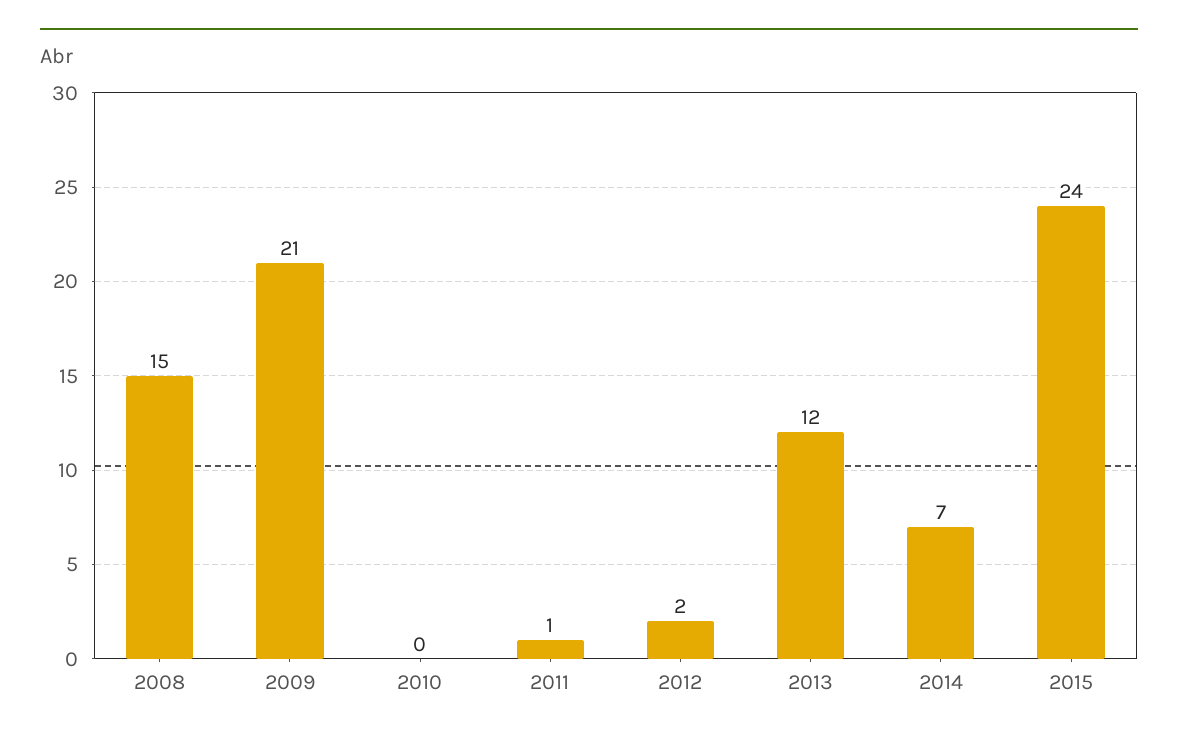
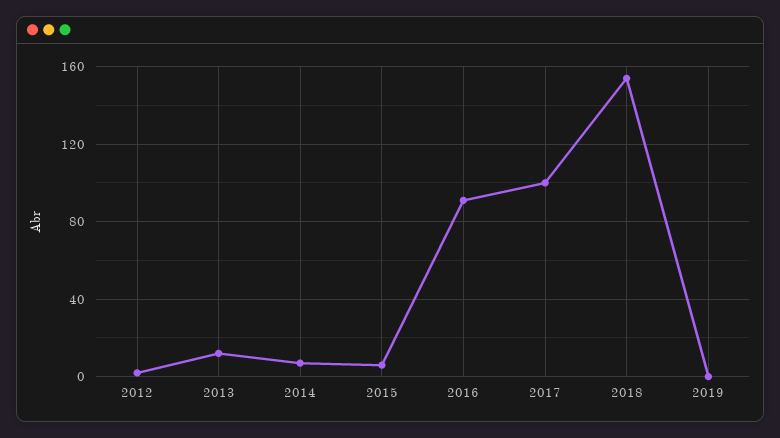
2008: 15 -> none
2009: 21 -> none
2010: 0 -> none
2011: 1 -> none
2015: 24 -> 5
2016: none -> 90
2017: none -> 100
2018: none -> 155
2019: none -> 0

